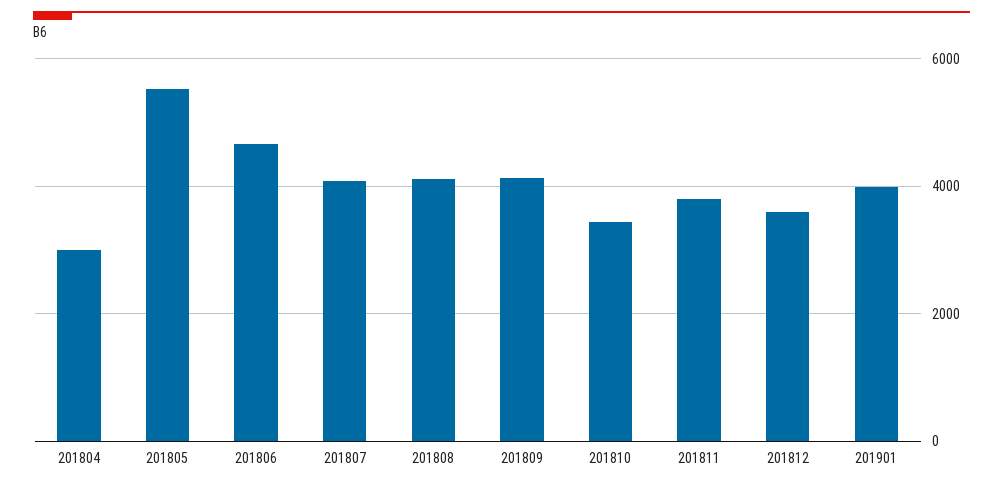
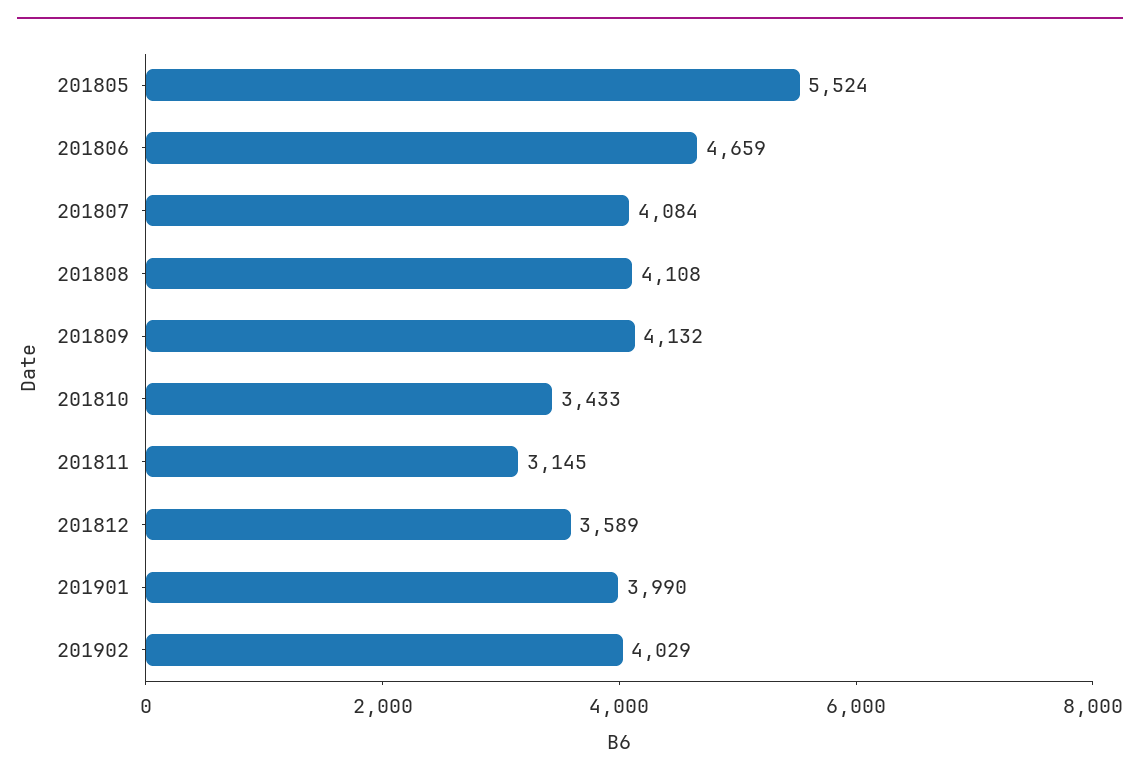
201804: 3000 -> none
201811: 3800 -> 3145
201902: none -> 4029

